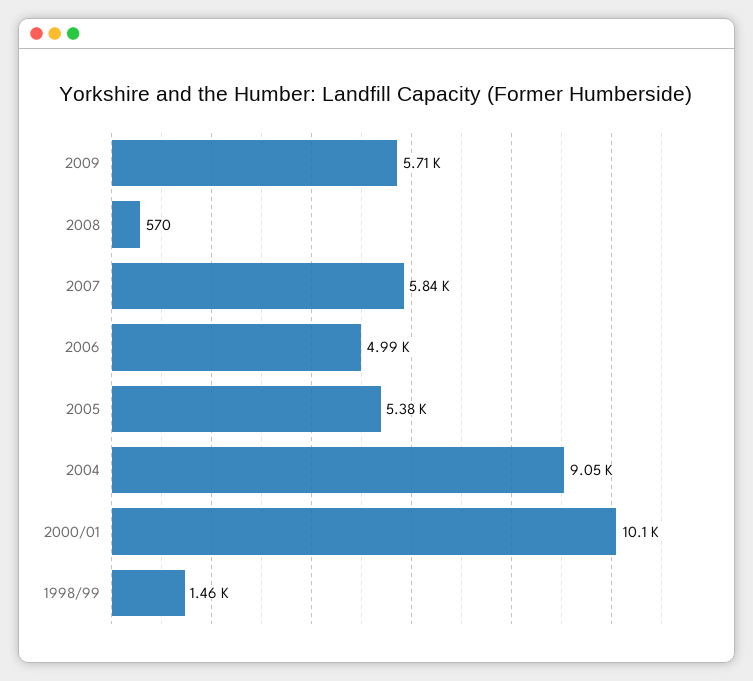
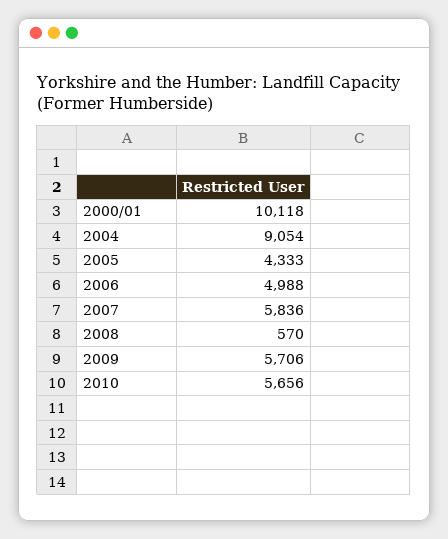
2005: 5380 -> 4333
1998/99: 1460 -> none
2010: none -> 5656

